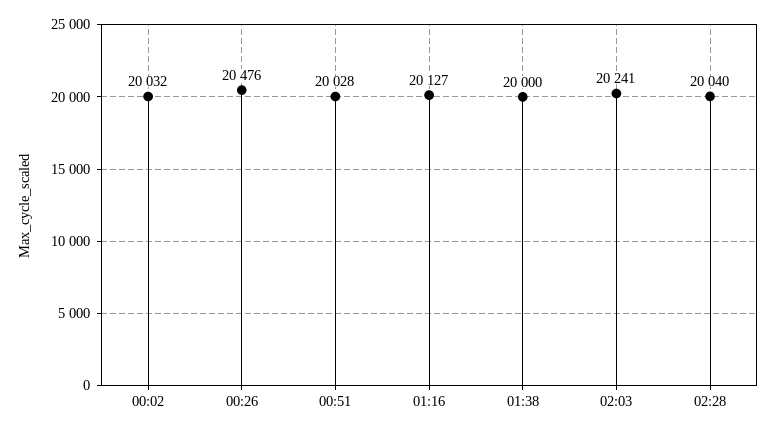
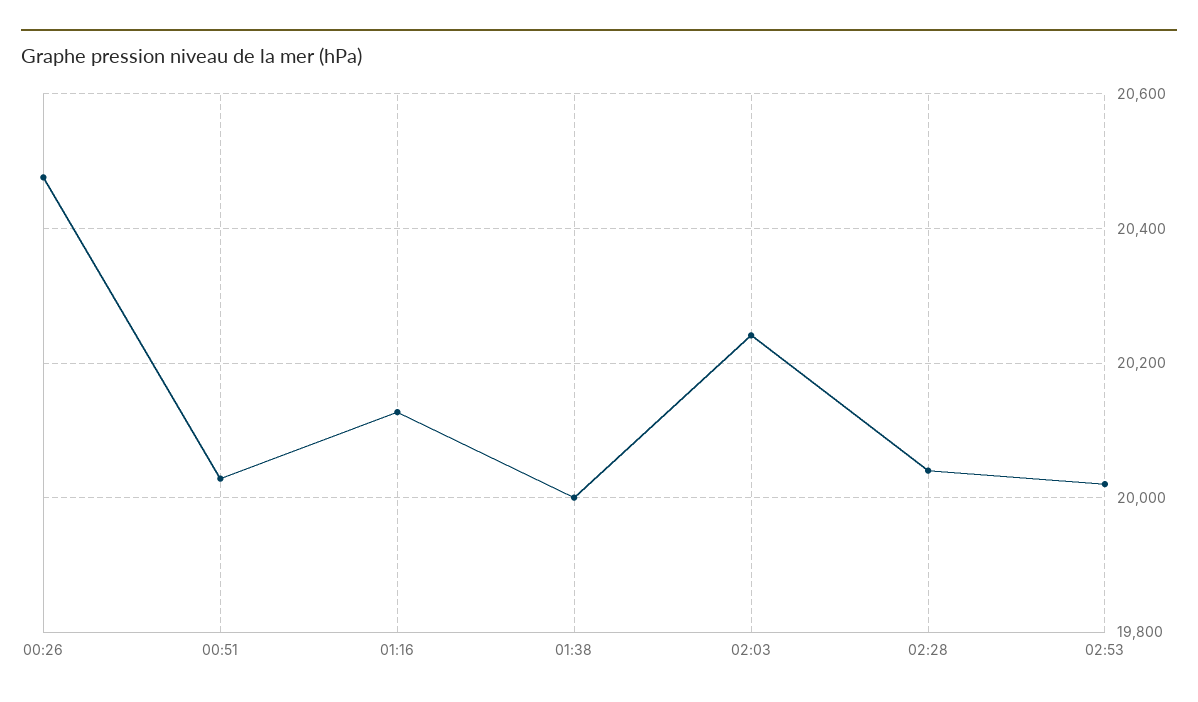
00:02: 20032 -> none
02:53: none -> 20020

